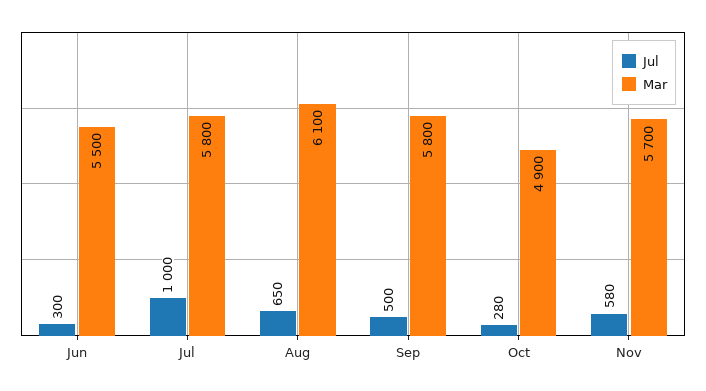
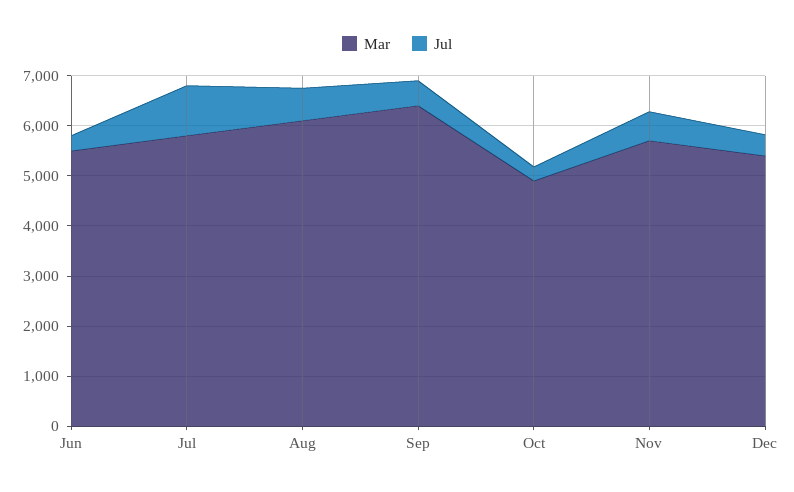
Mar, Sep: 5800 -> 6400
Mar, Dec: none -> 5400
Jul, Dec: none -> 400

